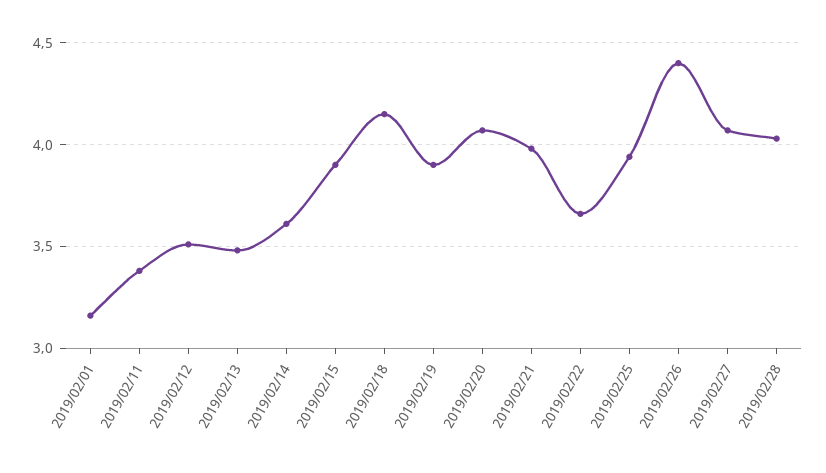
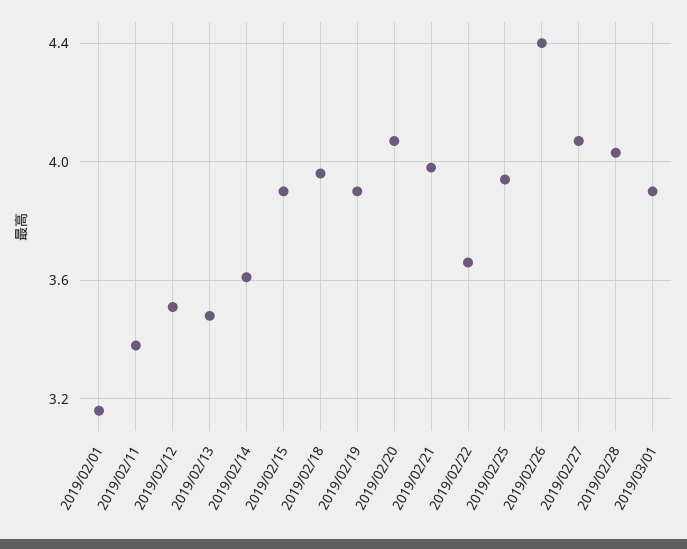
2019/02/18: 4.15 -> 3.95
2019/03/01: none -> 3.9

